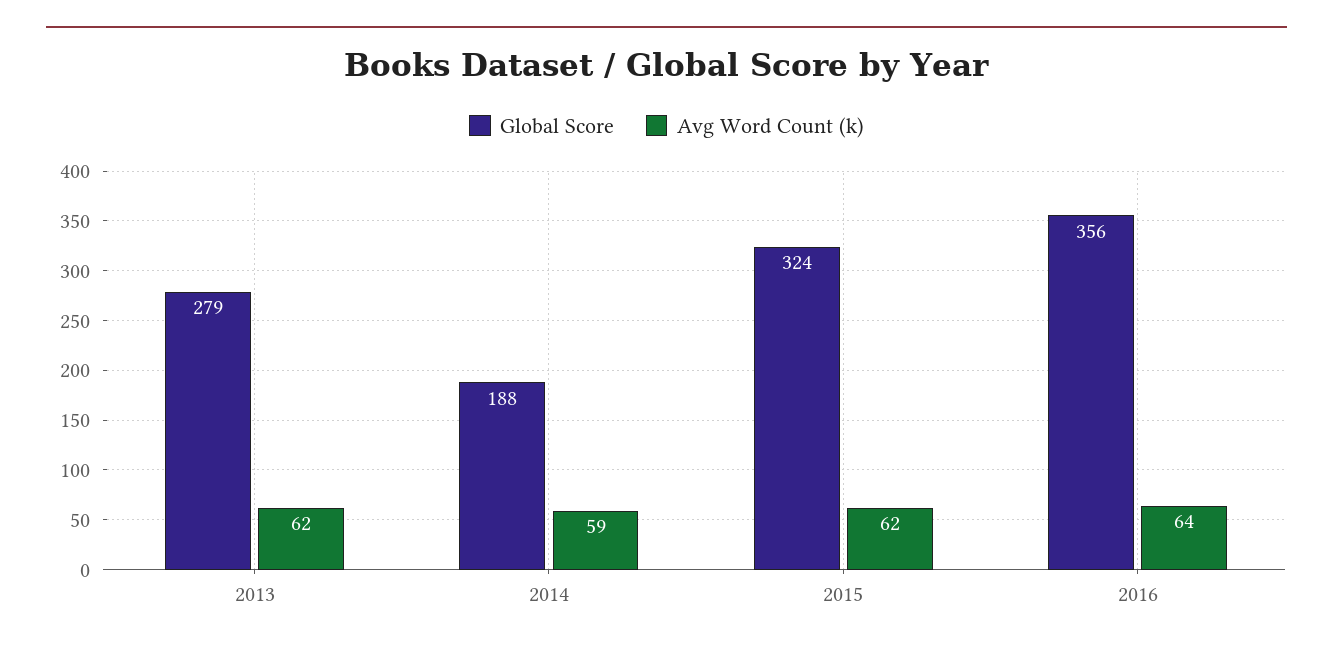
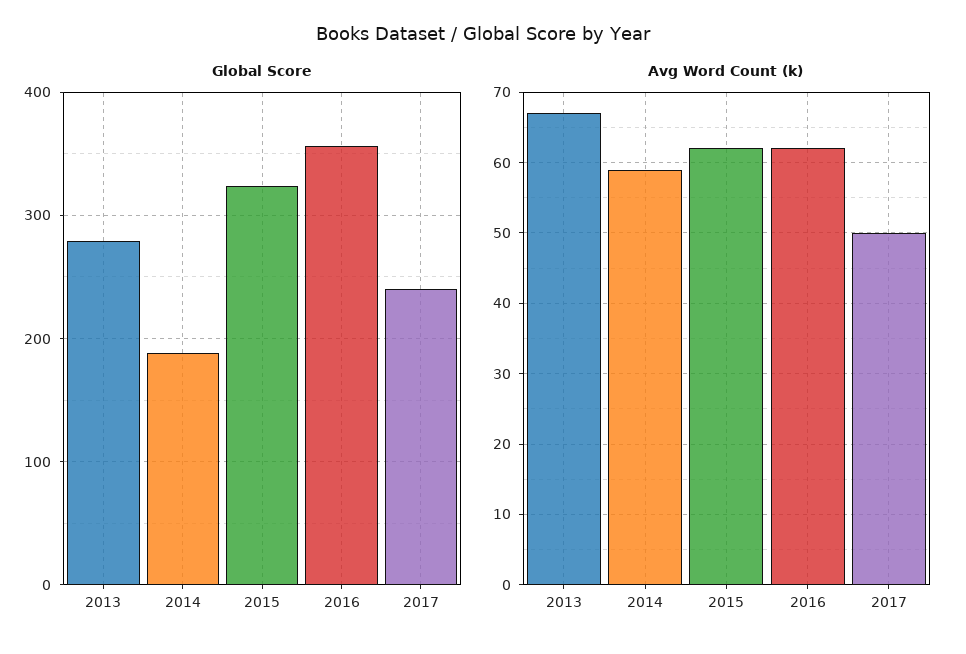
Avg Word Count (k), 2013: 62 -> 67
Avg Word Count (k), 2016: 64 -> 62
Global Score, 2017: none -> 240
Avg Word Count (k), 2017: none -> 50

